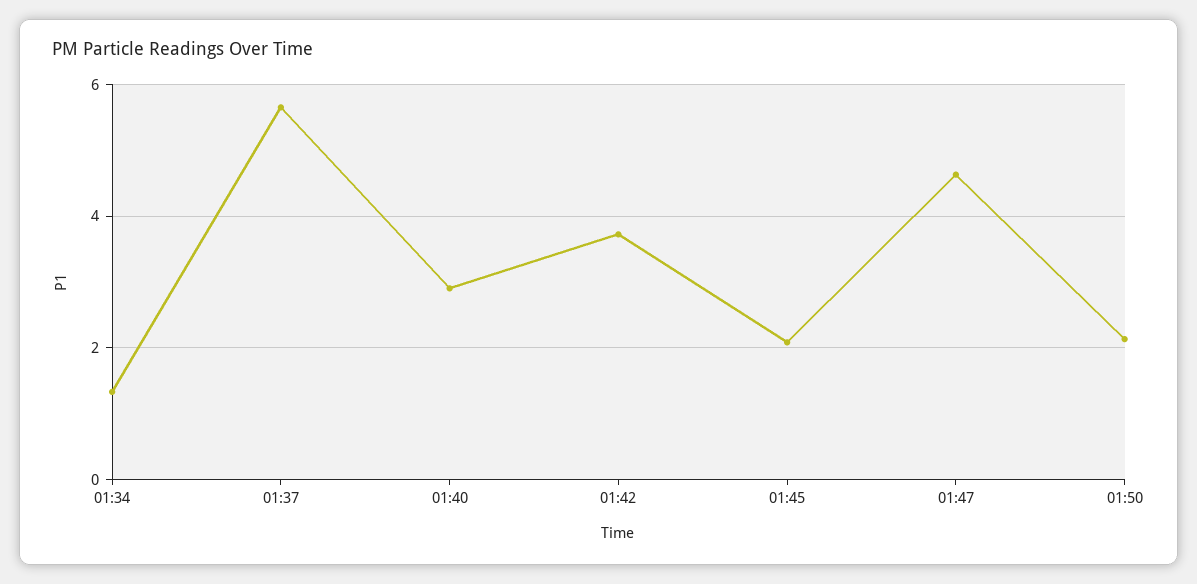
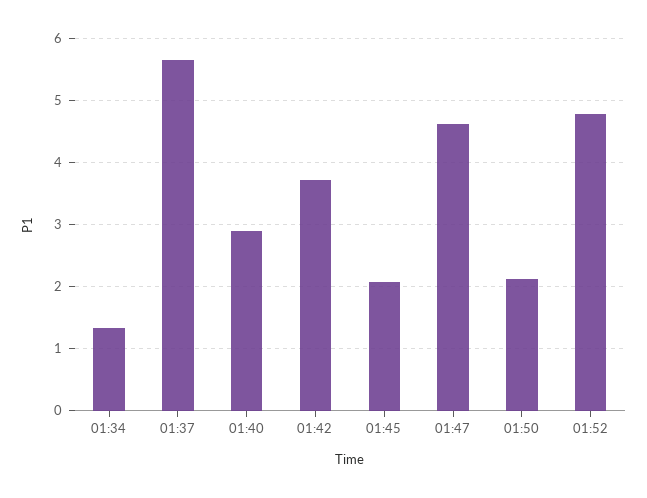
01:52: none -> 4.8

